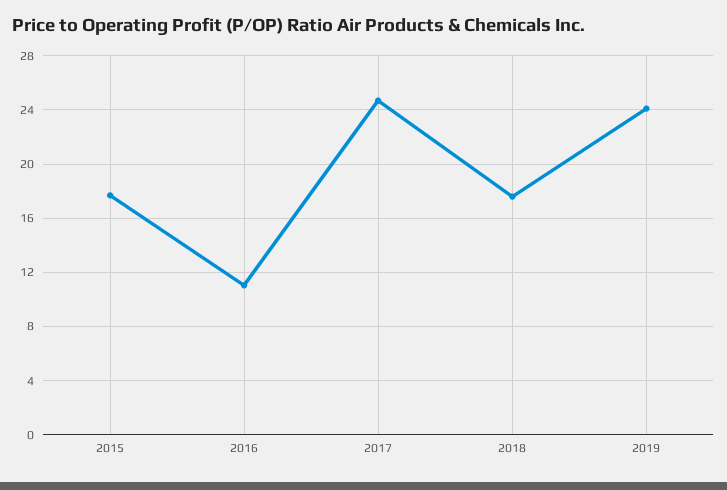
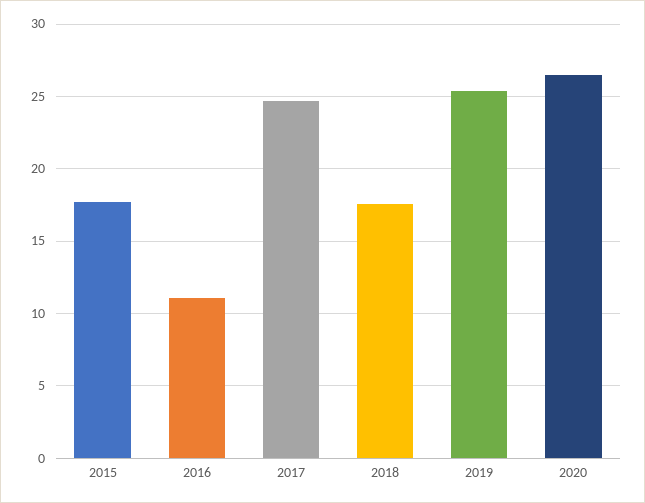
2019: 24 -> 25.5
2020: none -> 26.5

